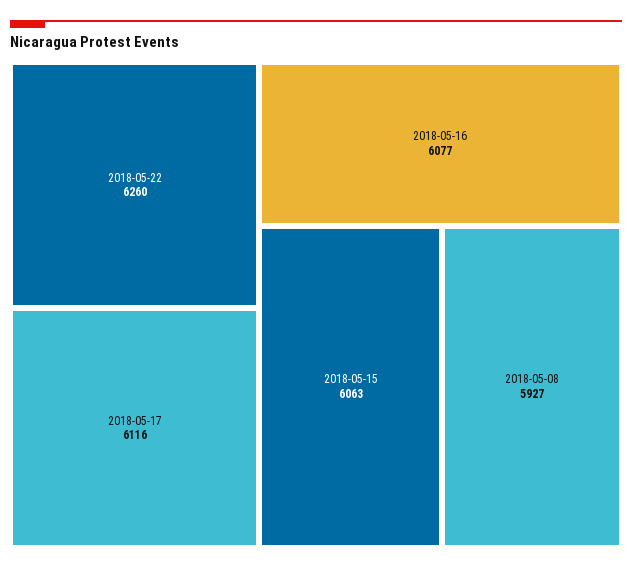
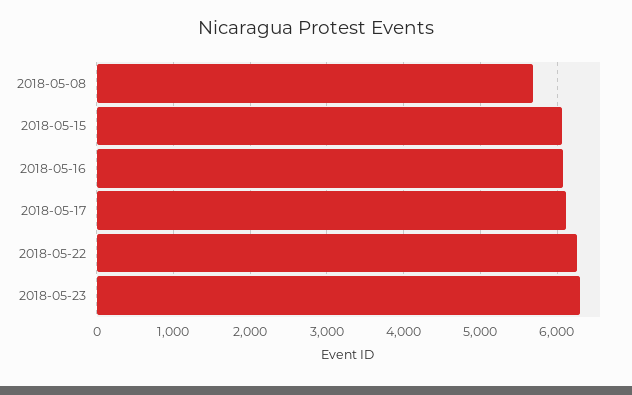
2018-05-08: 5927 -> 5700
2018-05-23: none -> 6300

